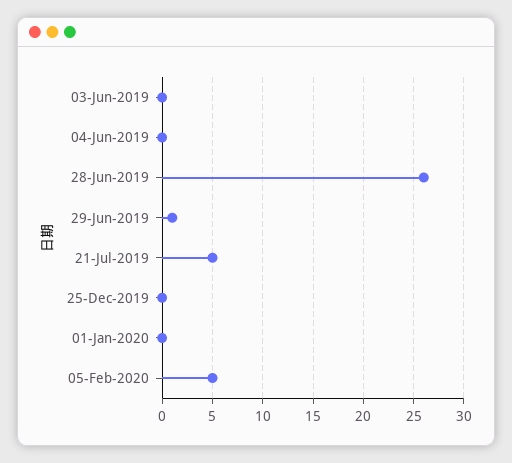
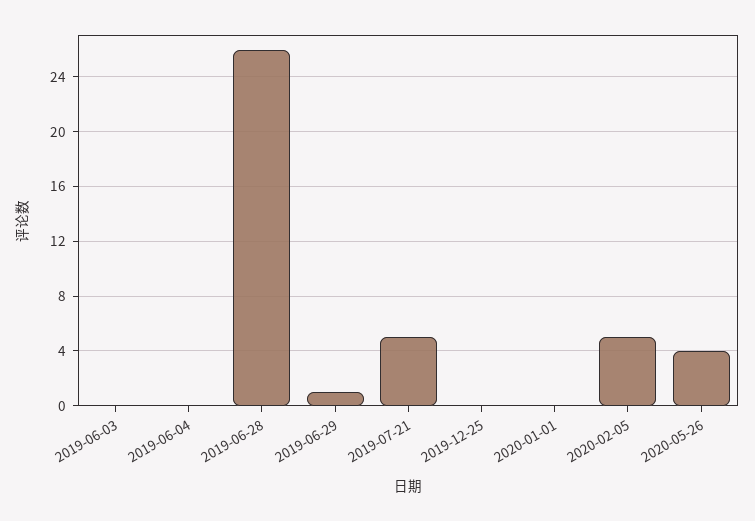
2020-05-26: none -> 4

